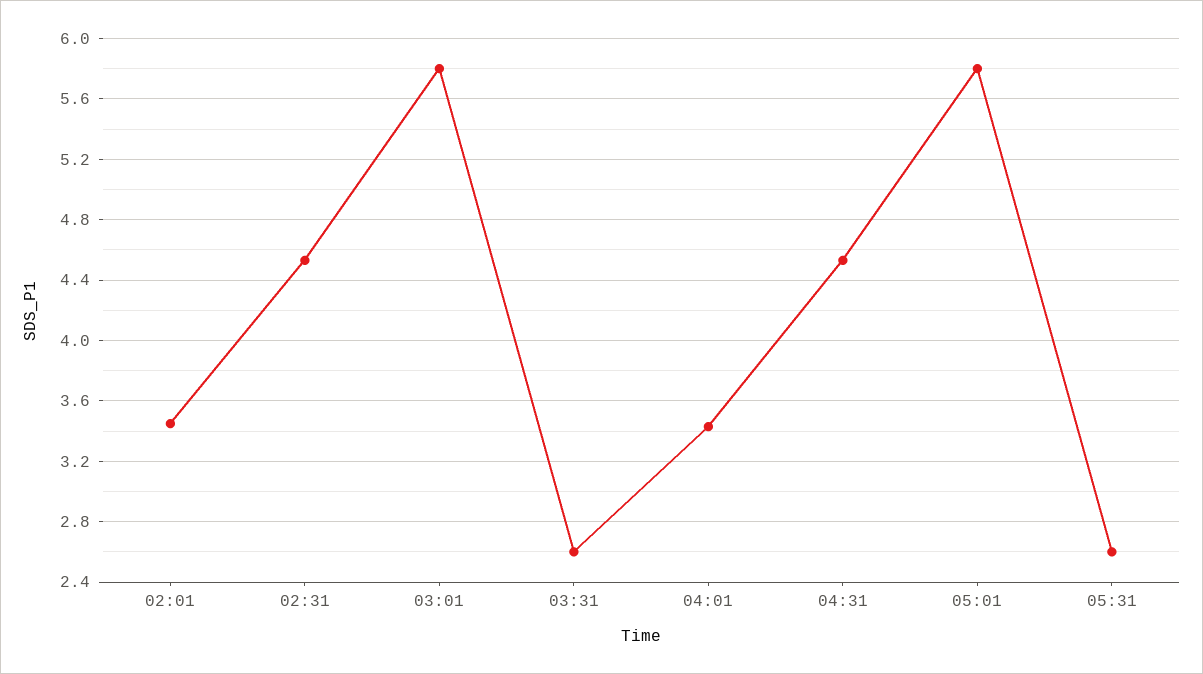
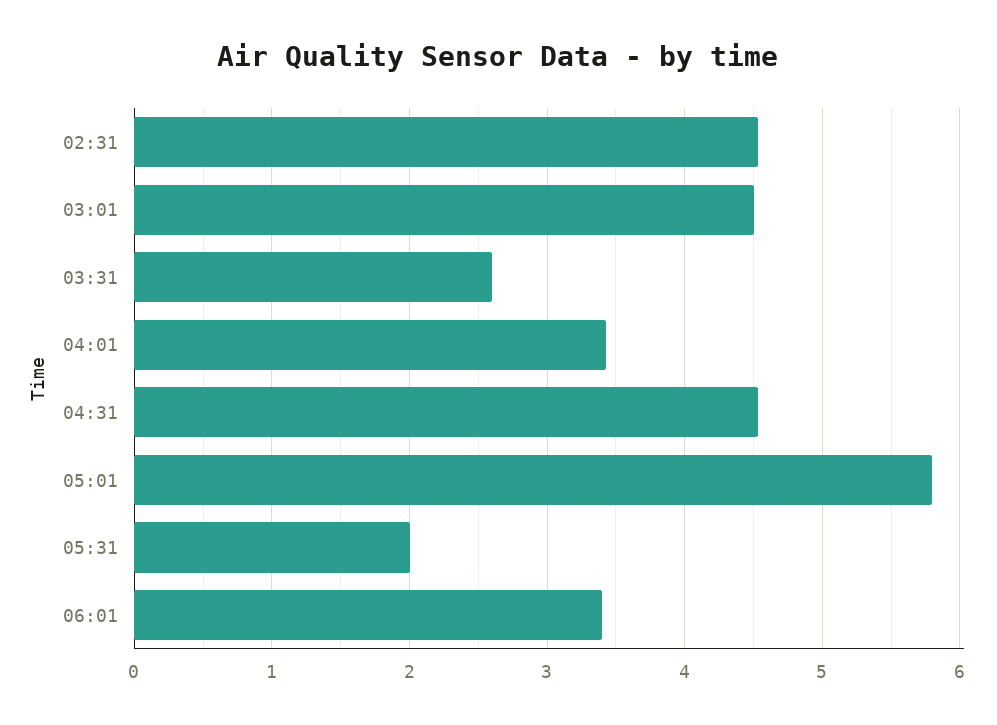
02:01: 3.45 -> none
03:01: 5.8 -> 4.5
05:31: 2.6 -> 2
06:01: none -> 3.4

